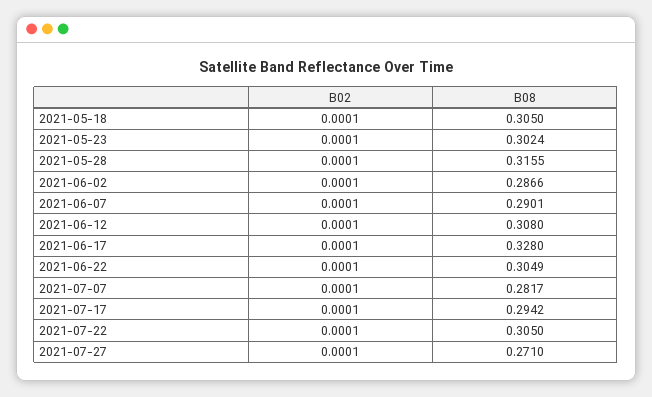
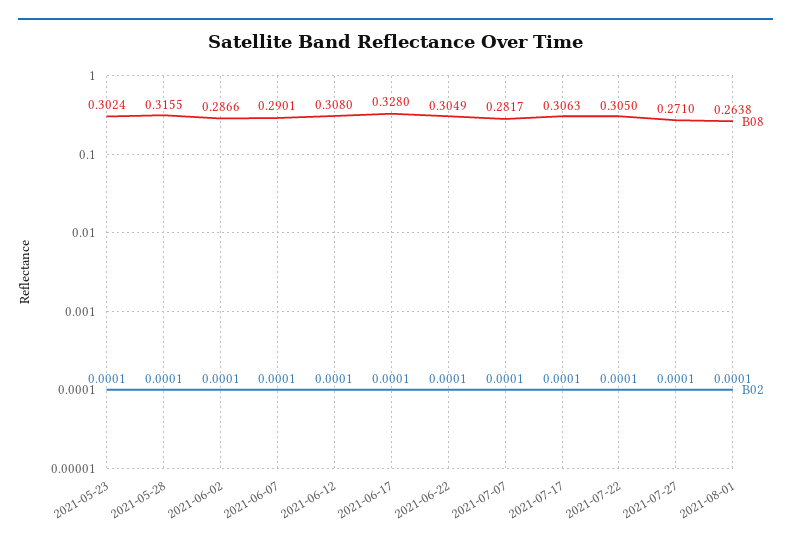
B02, 2021-05-18: 0.0001 -> none
B08, 2021-05-18: 0.305 -> none
B08, 2021-07-17: 0.2942 -> 0.3063
B08, 2021-08-01: none -> 0.2638
B02, 2021-08-01: none -> 0.0001

